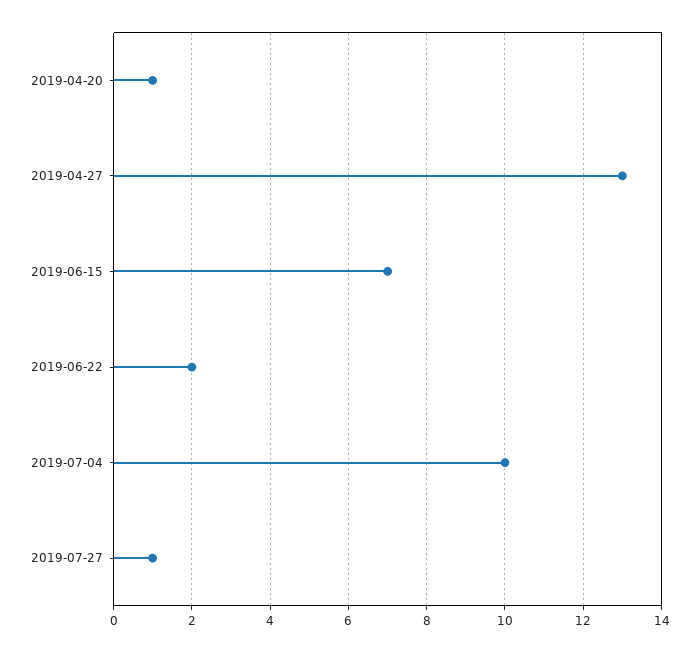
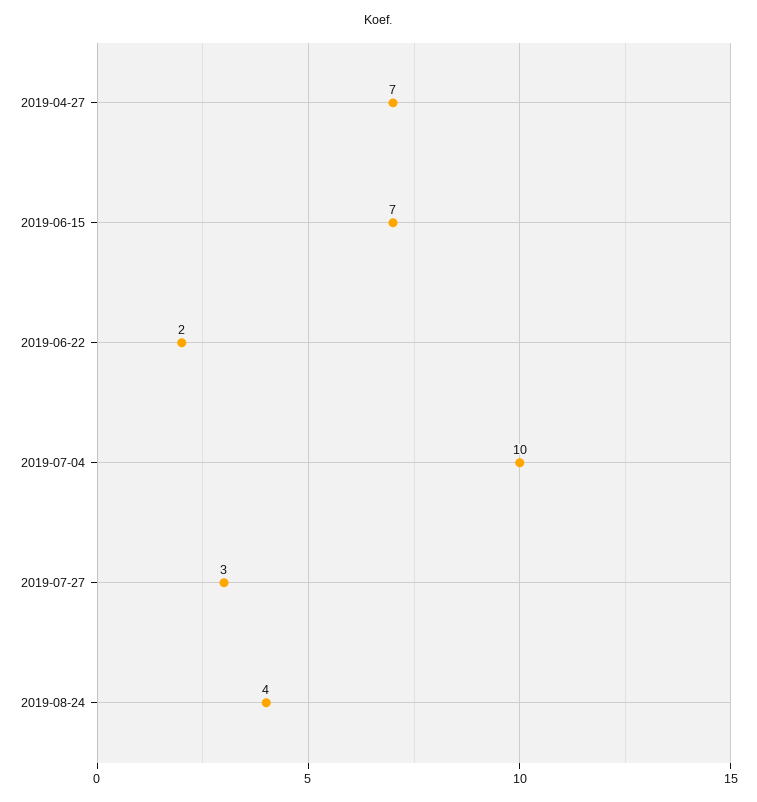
2019-04-20: 1 -> none
2019-04-27: 13 -> 7
2019-07-27: 1 -> 3
2019-08-24: none -> 4

